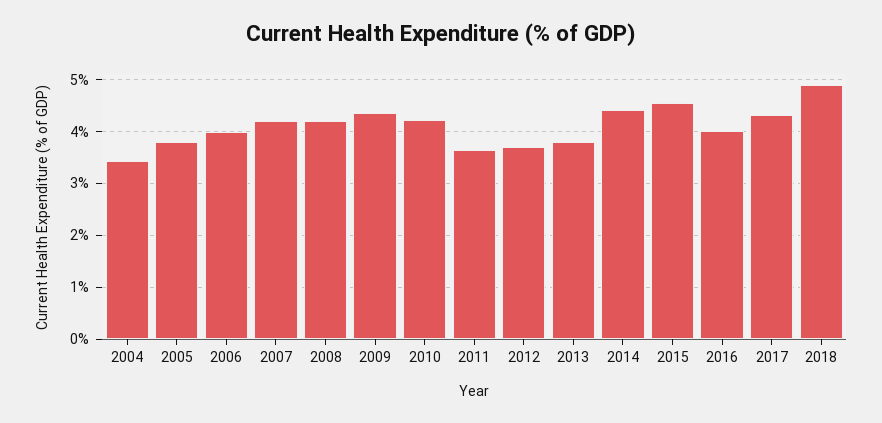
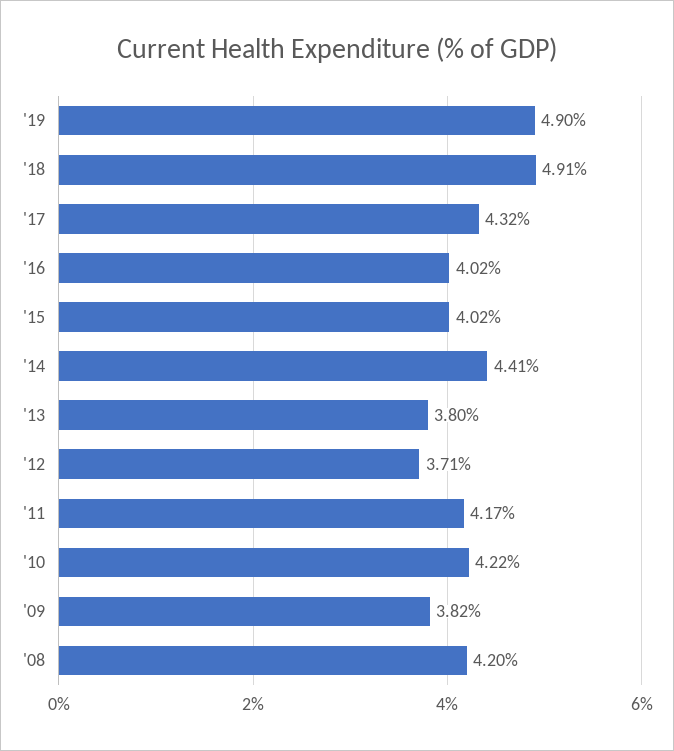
2004: 3.4 -> none
2005: 3.8 -> none
2006: 4 -> none
2007: 4.2 -> none
2009: 4.4 -> 3.82
2011: 3.6 -> 4.17
2015: 4.6 -> 4.02
'19: none -> 4.9

